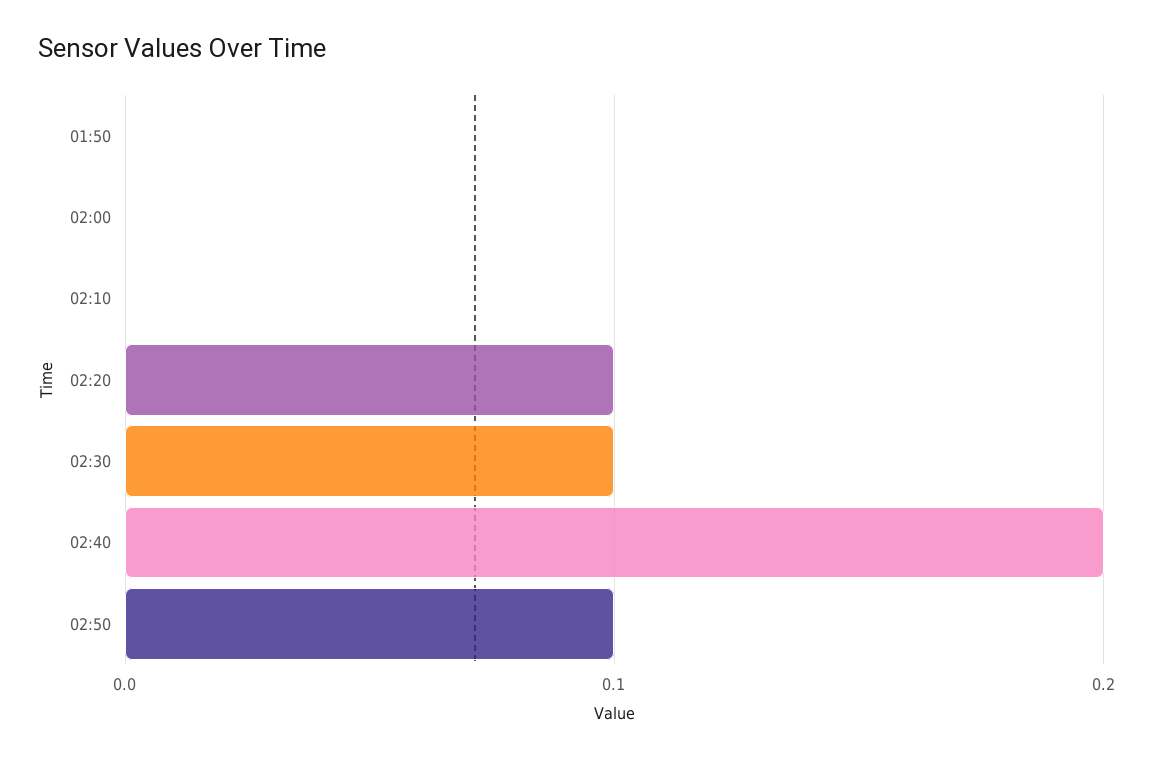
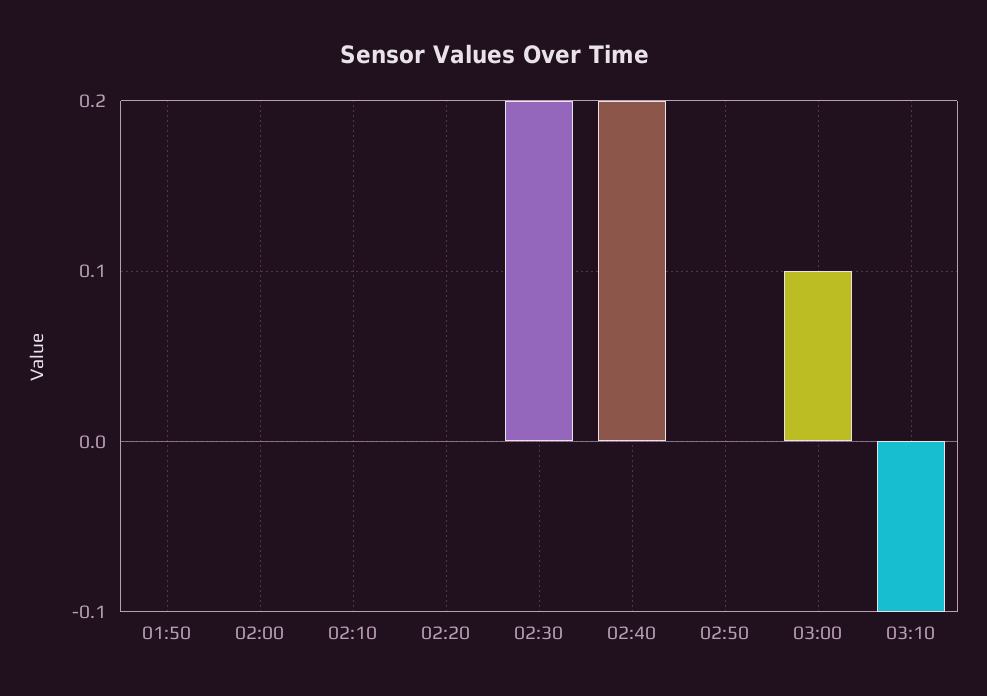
02:20: 0.1 -> 0
02:30: 0.1 -> 0.2
02:50: 0.1 -> 0
03:00: none -> 0.1
03:10: none -> -0.1

